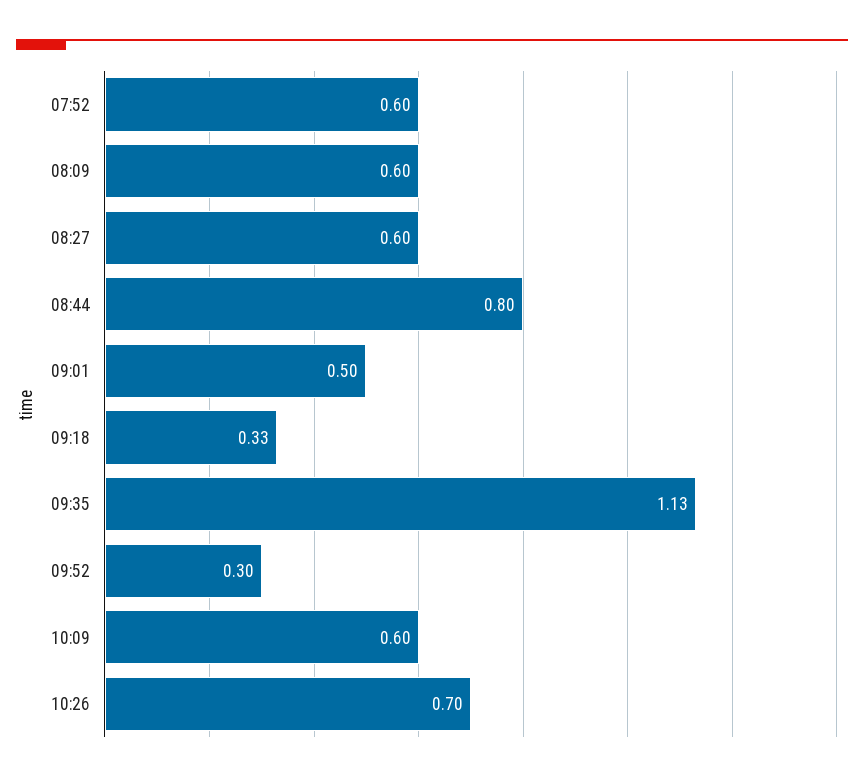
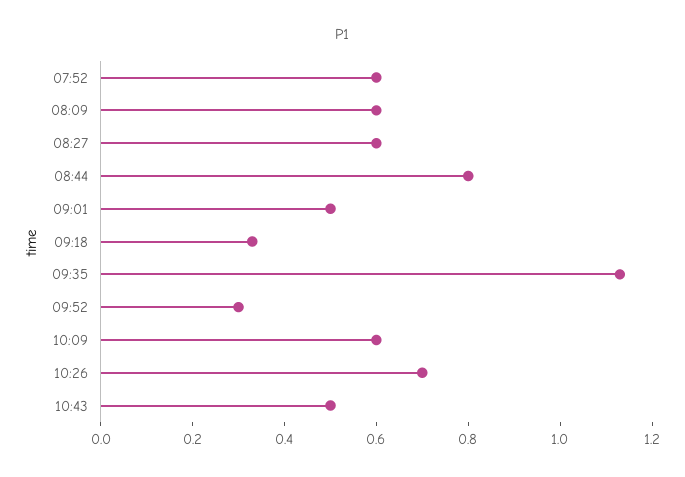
10:43: none -> 0.5

